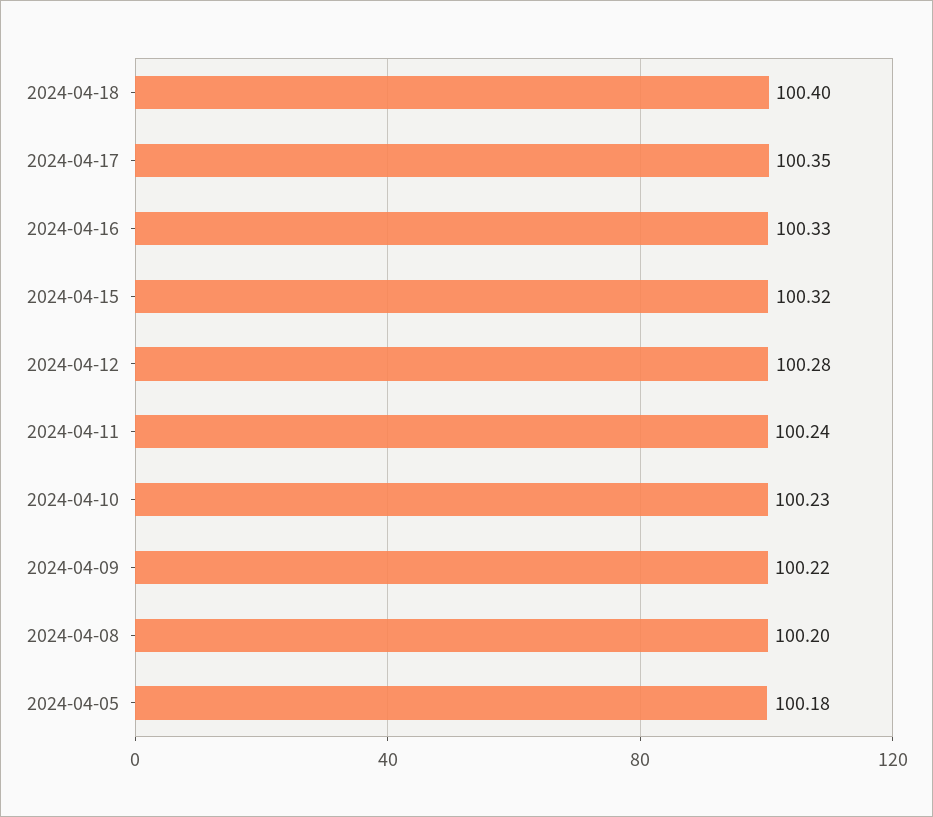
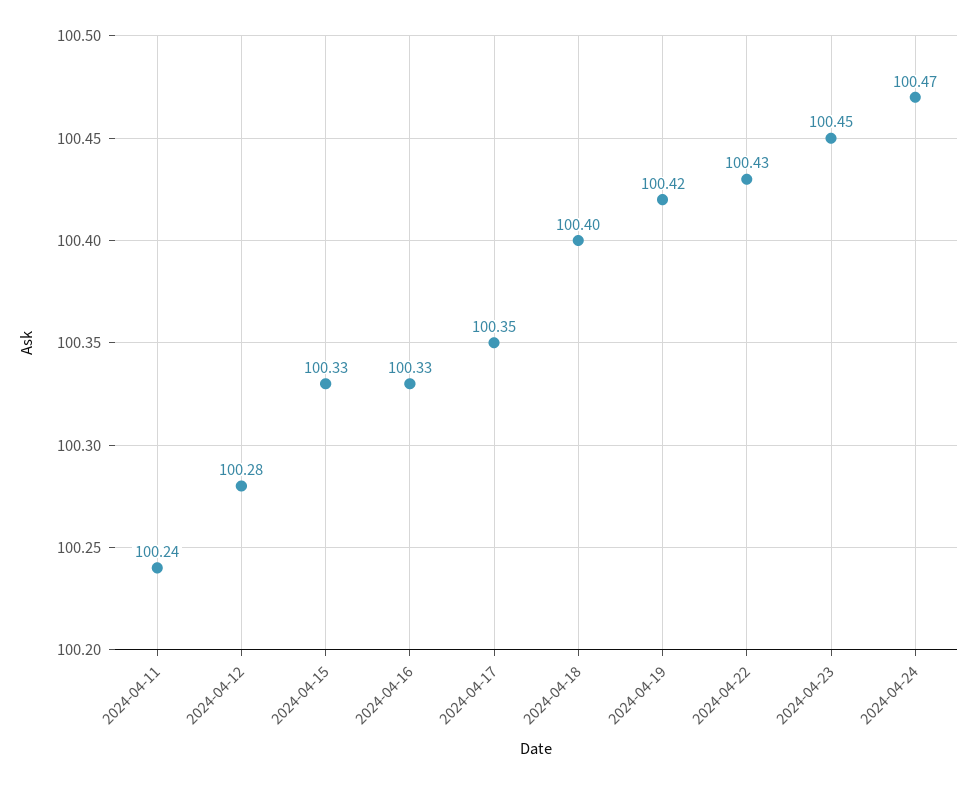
2024-04-15: 100.32 -> 100.33
2024-04-10: 100.23 -> none
2024-04-09: 100.22 -> none
2024-04-08: 100.2 -> none
2024-04-05: 100.18 -> none
2024-04-19: none -> 100.42
2024-04-22: none -> 100.43
2024-04-23: none -> 100.45
2024-04-24: none -> 100.47

